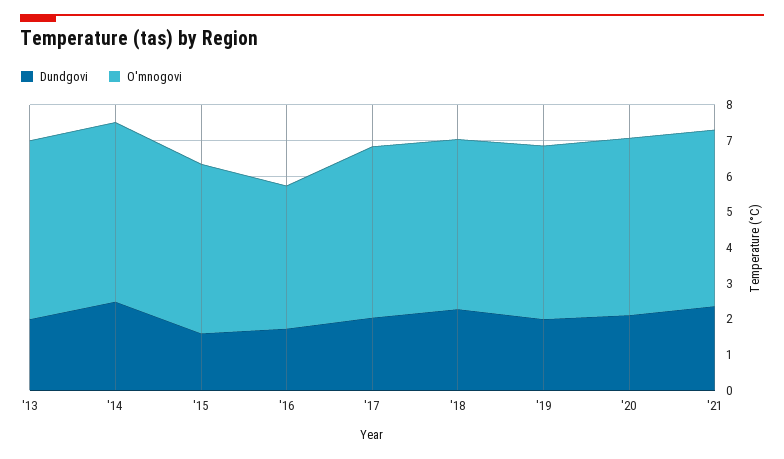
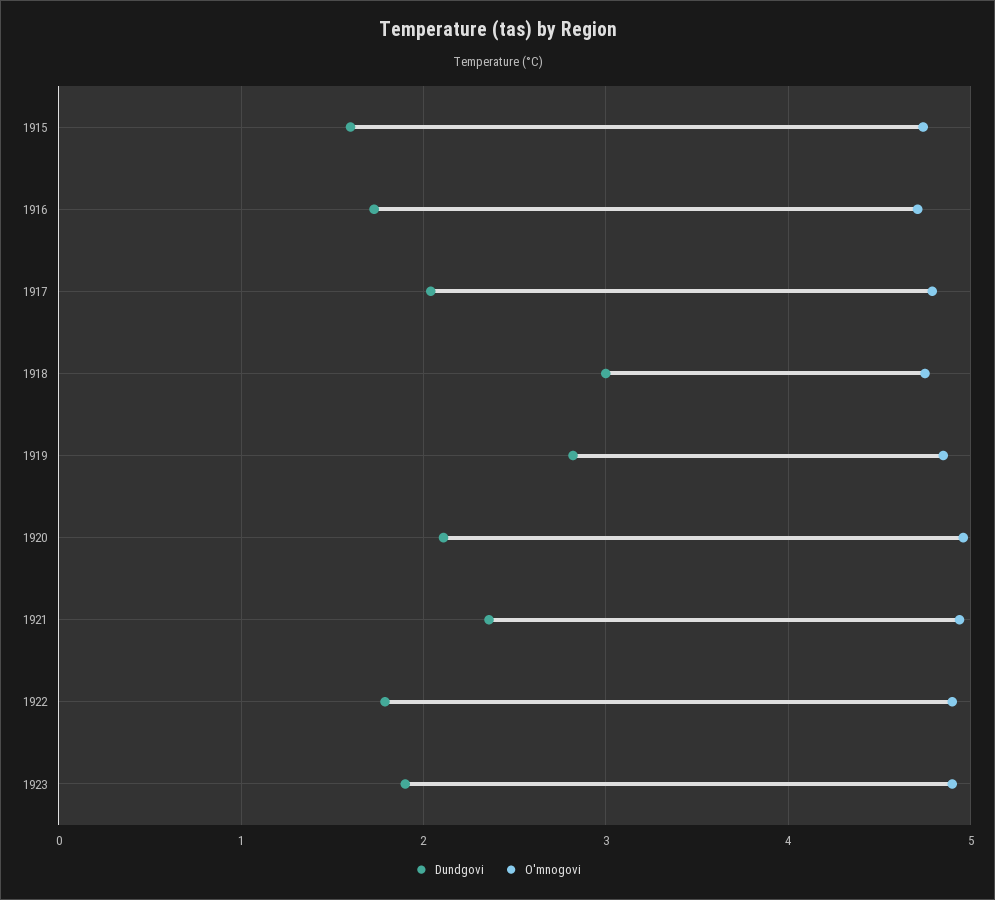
Dundgovi, '13: 2 -> none
O'mnogovi, '13: 5 -> none
Dundgovi, '14: 2.5 -> none
O'mnogovi, '14: 5 -> none
O'mnogovi, '16: 4 -> 4.7
Dundgovi, '18: 2.25 -> 3
Dundgovi, '19: 2 -> 2.8
Dundgovi, 1922: none -> 1.8
O'mnogovi, 1922: none -> 4.9
Dundgovi, 1923: none -> 1.9
O'mnogovi, 1923: none -> 4.9

